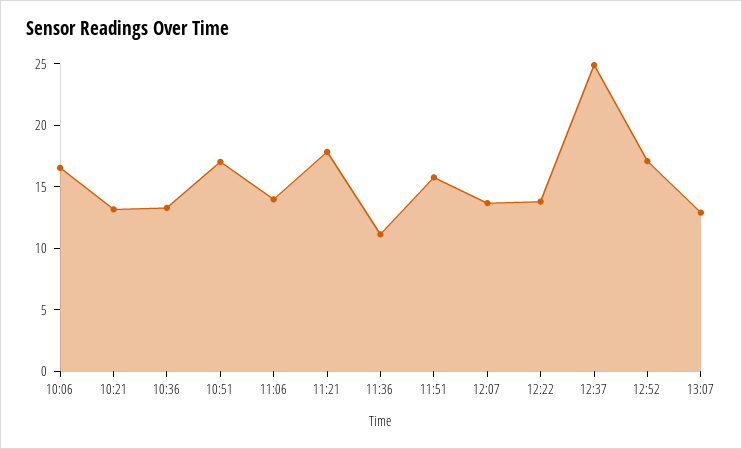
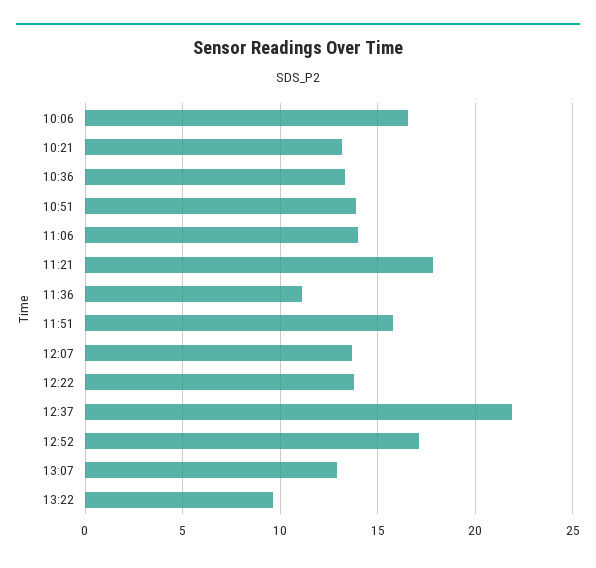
10:51: 17 -> 14
12:37: 25 -> 22
13:22: none -> 9.5

